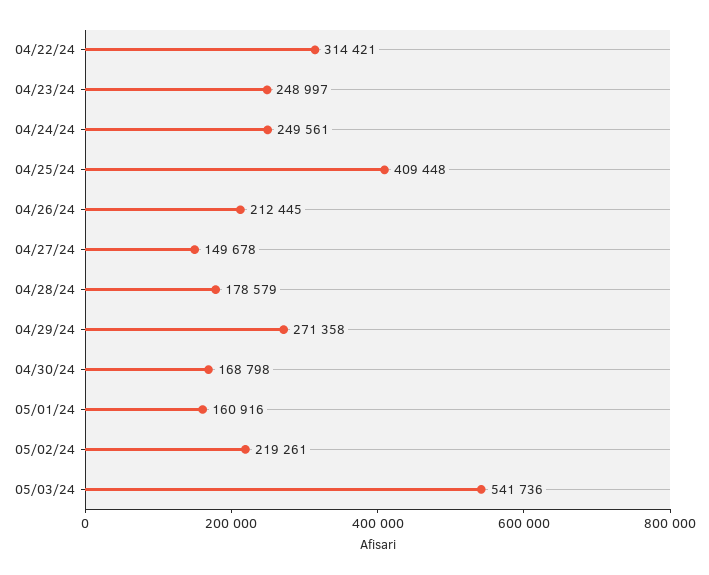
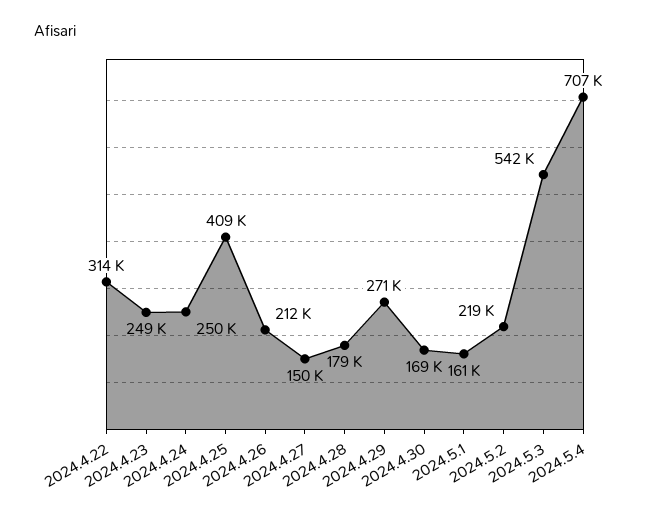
2024.5.4: none -> 707000

